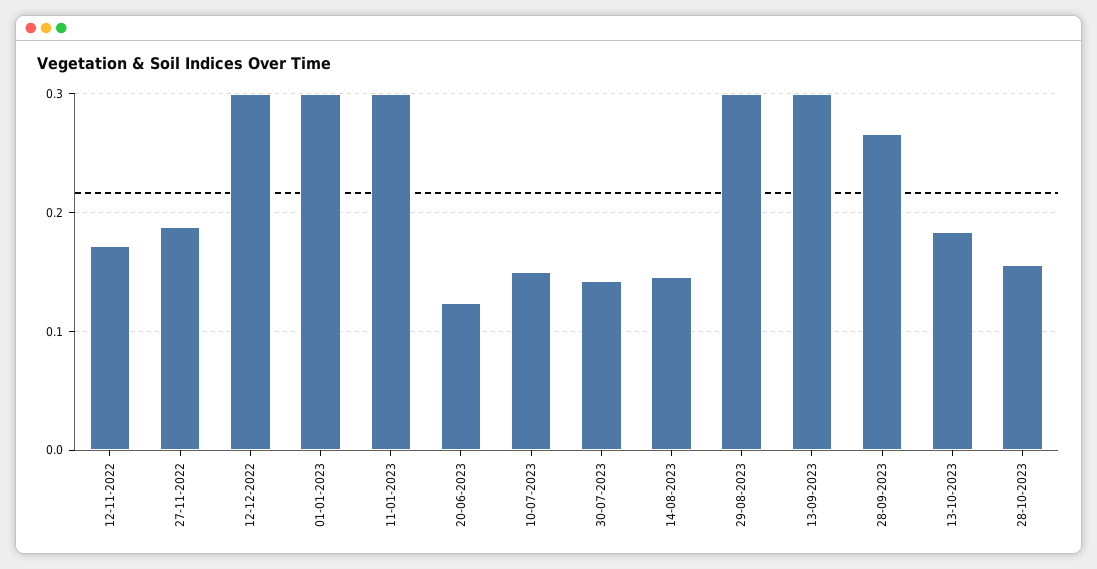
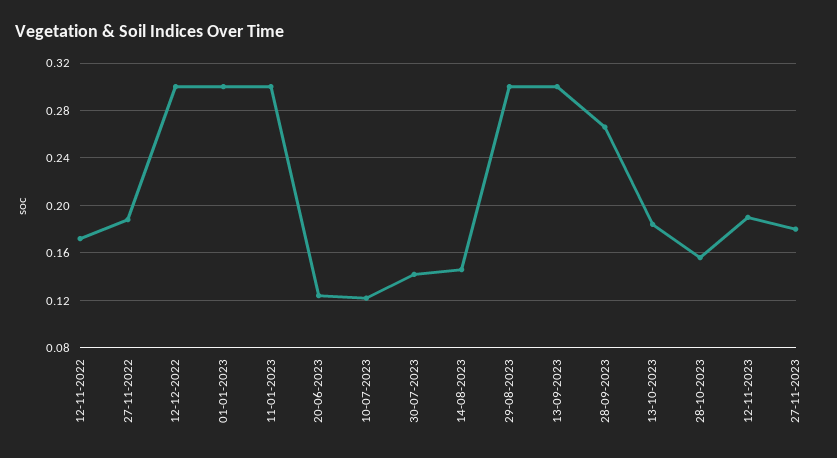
10-07-2023: 0.15 -> 0.12
12-11-2023: none -> 0.19
27-11-2023: none -> 0.18

